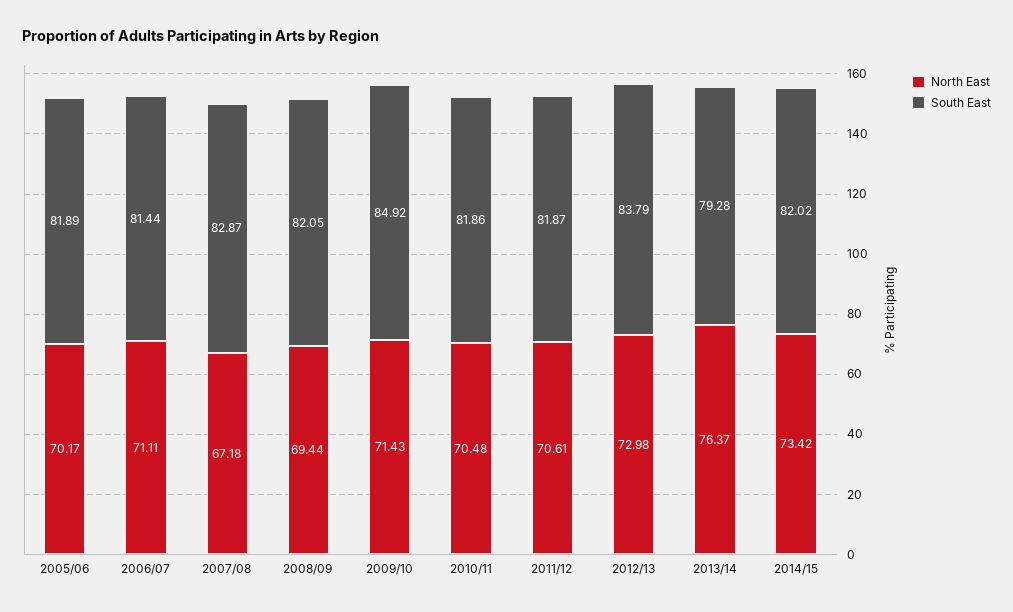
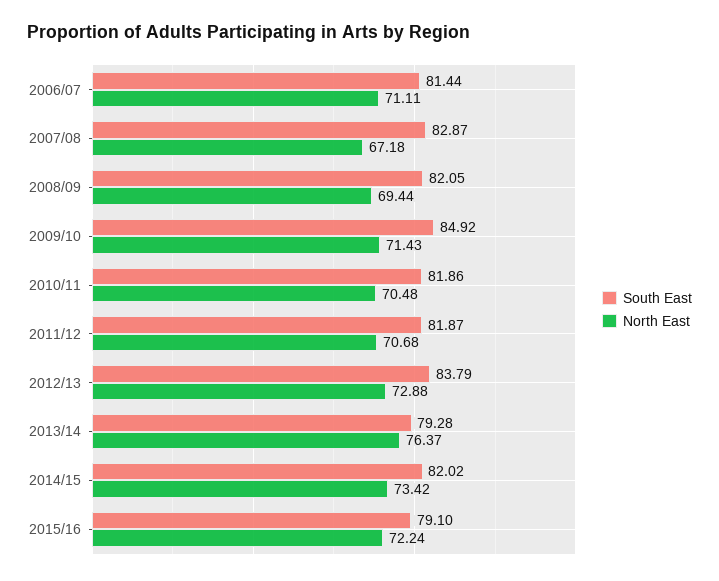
North East, 2005/06: 70.17 -> none
South East, 2005/06: 81.89 -> none
North East, 2011/12: 70.61 -> 70.68
North East, 2012/13: 72.98 -> 72.88
South East, 2015/16: none -> 79.1
North East, 2015/16: none -> 72.24

